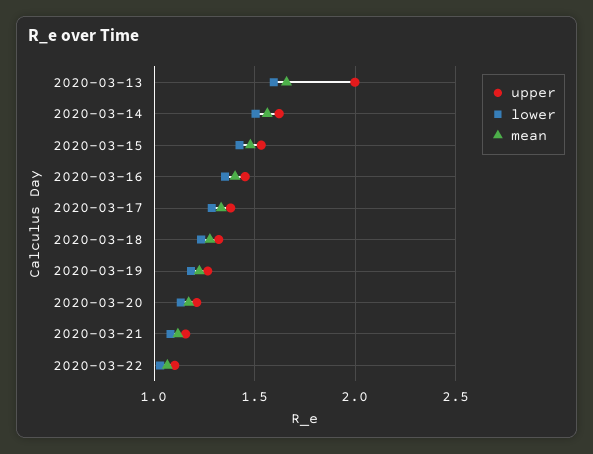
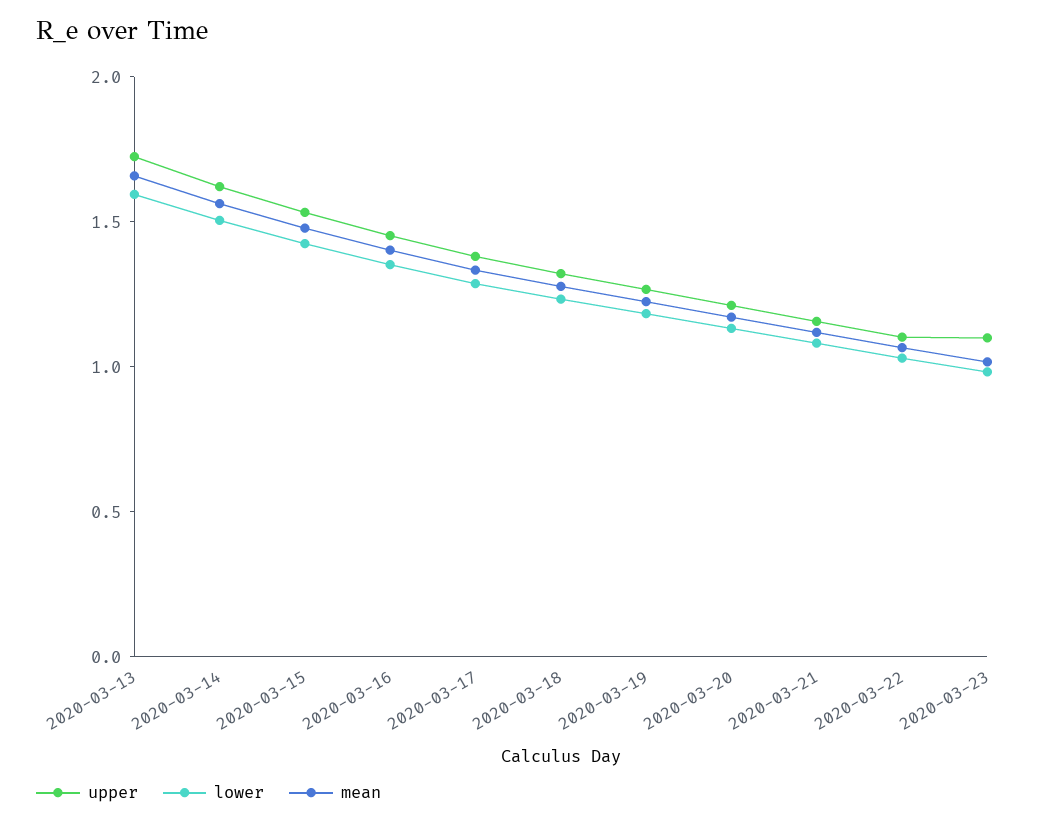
upper, 2020-03-13: 2 -> 1.7
upper, 2020-03-23: none -> 1.1
lower, 2020-03-23: none -> 1
mean, 2020-03-23: none -> 1

